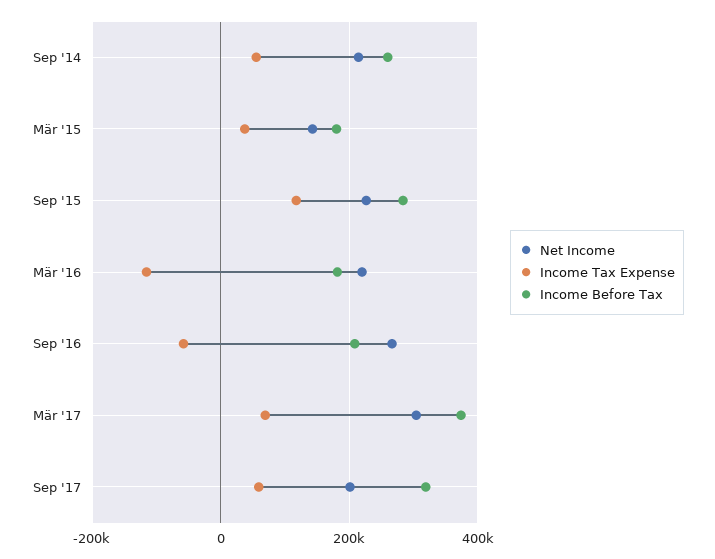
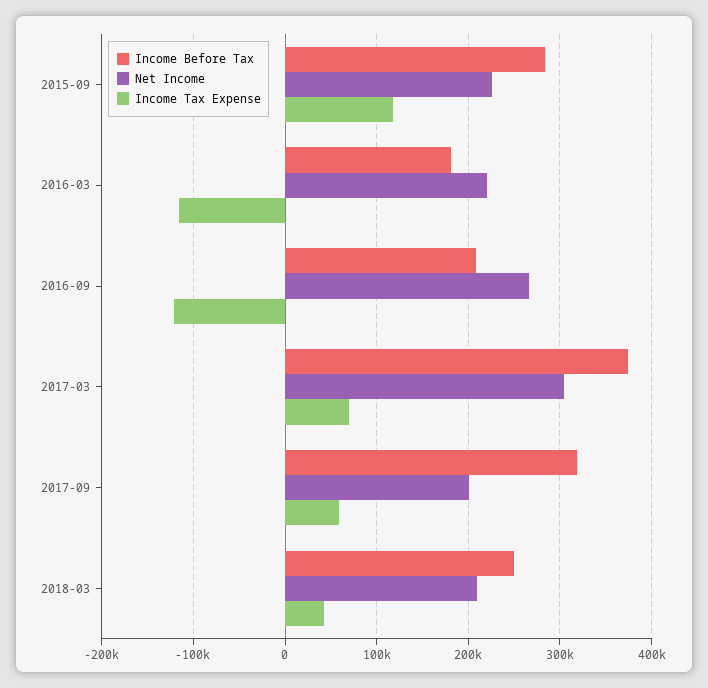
Net Income, Sep '14: 220000 -> none
Income Tax Expense, Sep '14: 60000 -> none
Income Before Tax, Sep '14: 260000 -> none
Net Income, Mär '15: 140000 -> none
Income Tax Expense, Mär '15: 40000 -> none
Income Before Tax, Mär '15: 180000 -> none
Income Tax Expense, Sep '16: -60000 -> -120000
Income Before Tax, 2018-03: none -> 250000
Net Income, 2018-03: none -> 210000
Income Tax Expense, 2018-03: none -> 40000

